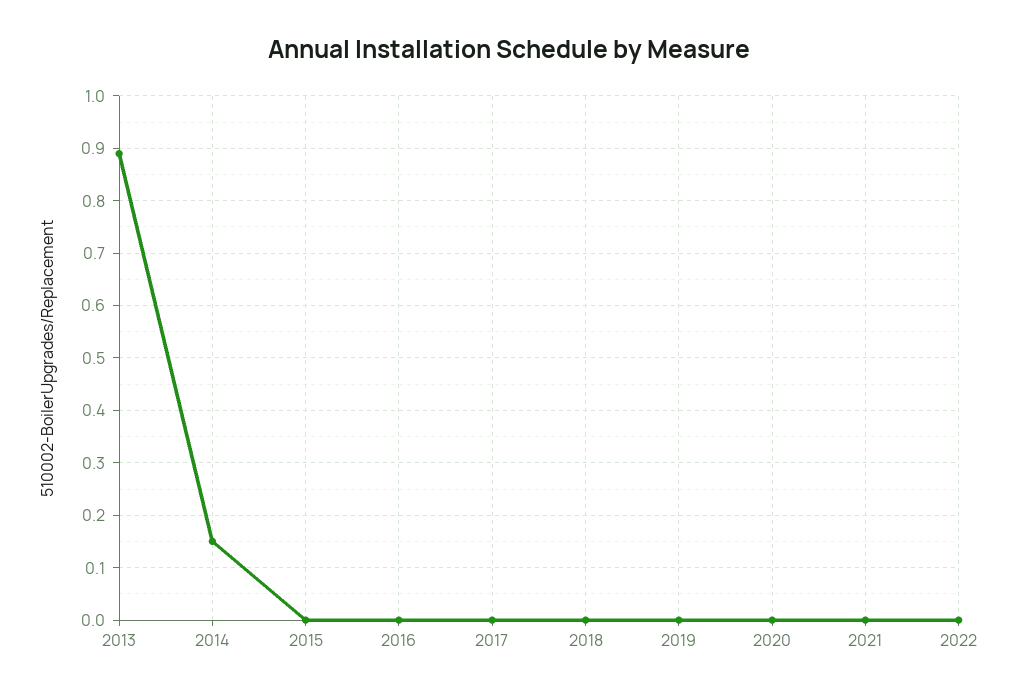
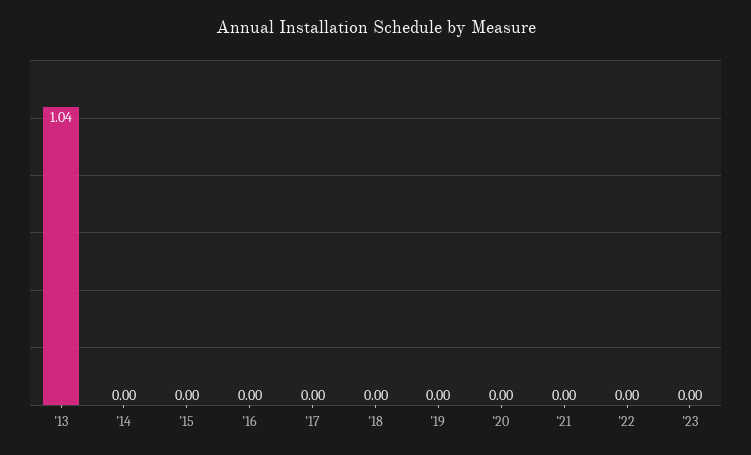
2013: 0.9 -> 1.04
2014: 0.15 -> 0
'23: none -> 0

